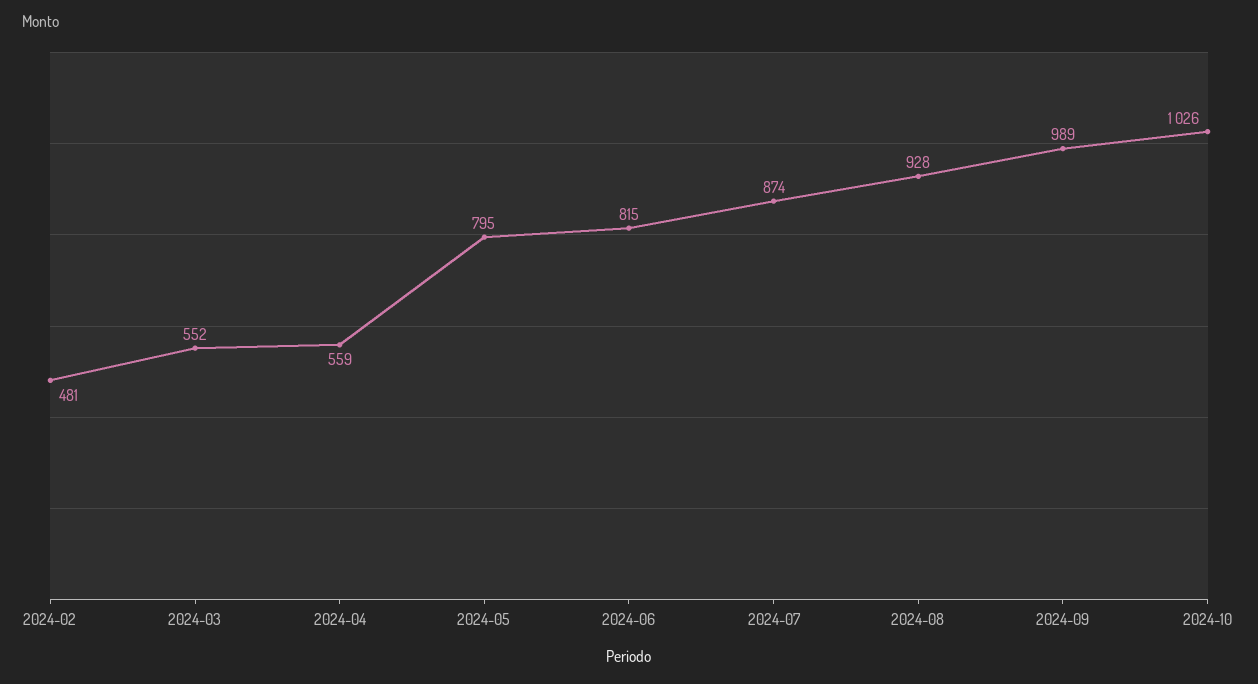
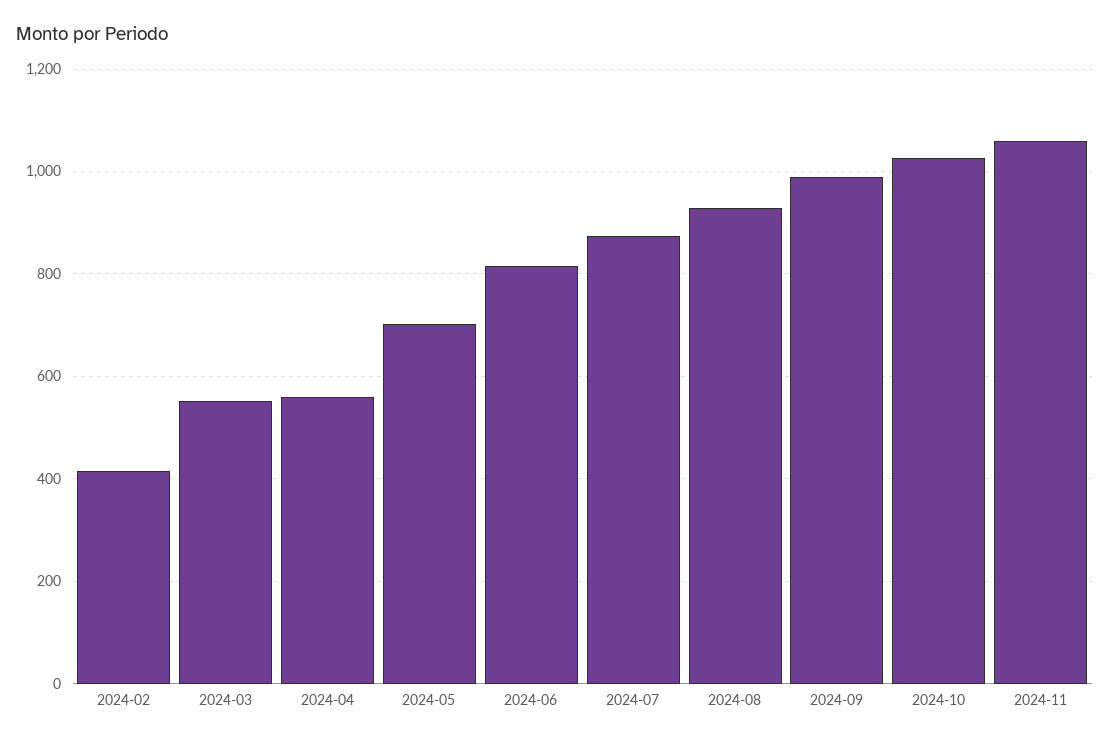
2024-02: 481 -> 420
2024-05: 795 -> 700
2024-11: none -> 1060

